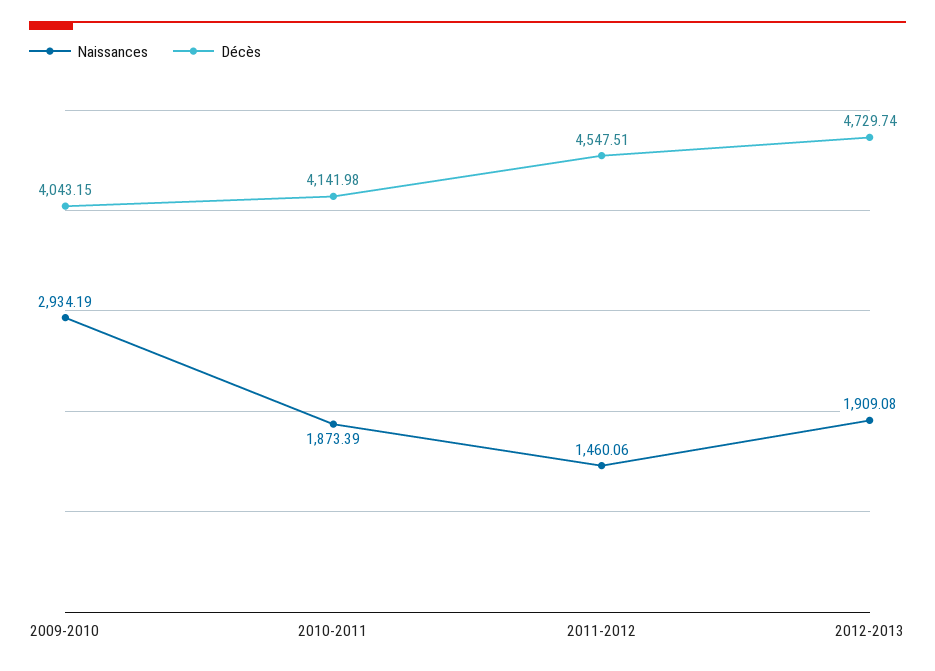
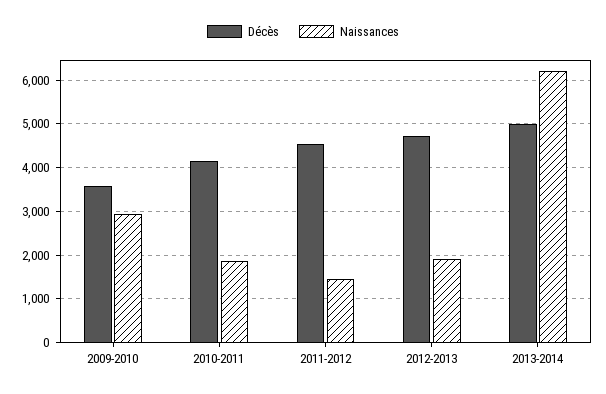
Décès, 2009-2010: 4043.15 -> 3600
Décès, 2013-2014: none -> 5000
Naissances, 2013-2014: none -> 6200

